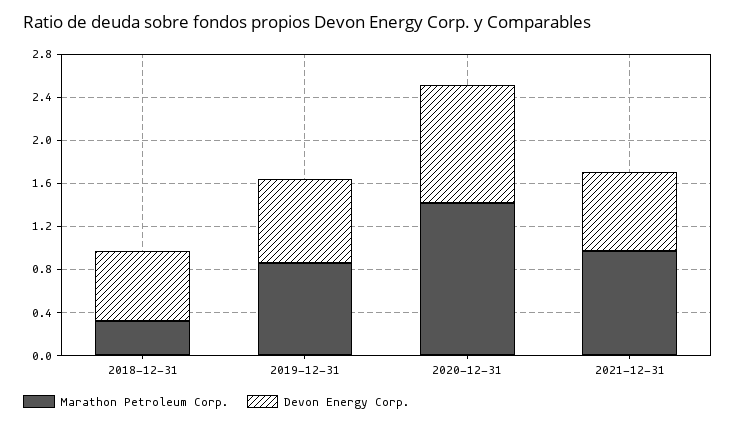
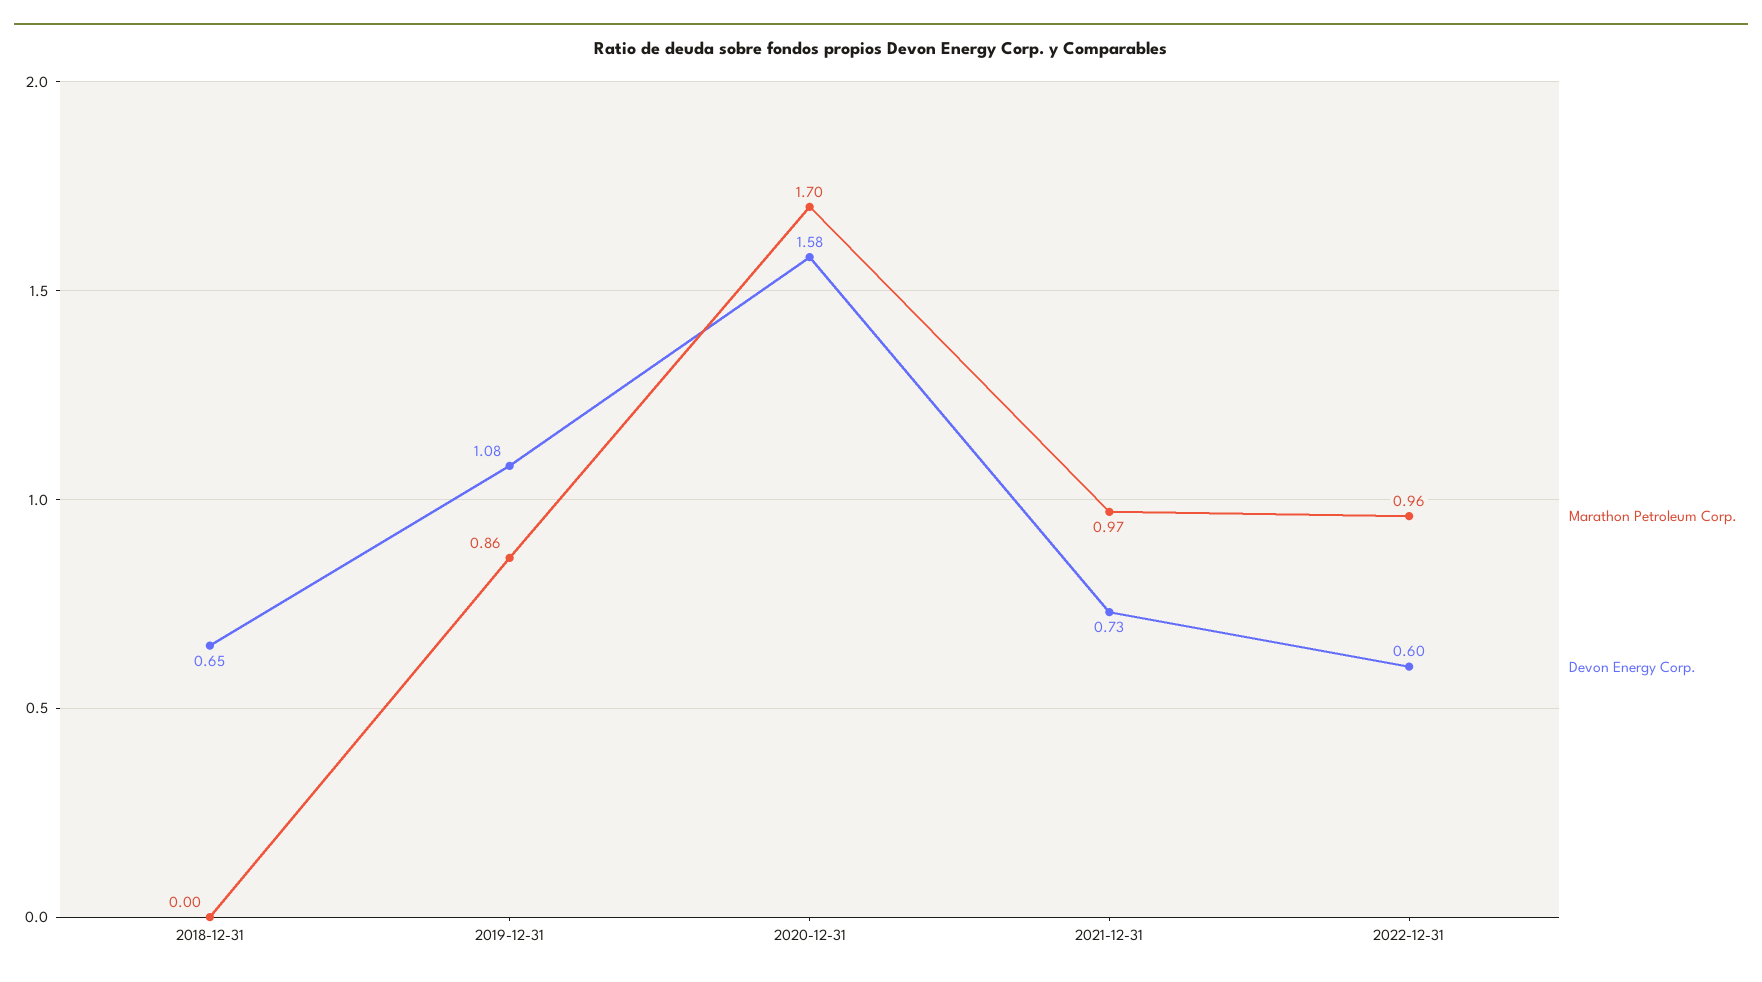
Marathon Petroleum Corp., 2018-12-31: 0.3 -> 0
Devon Energy Corp., 2019-12-31: 0.8 -> 1.08
Marathon Petroleum Corp., 2020-12-31: 1.4 -> 1.7
Devon Energy Corp., 2020-12-31: 1.1 -> 1.58
Marathon Petroleum Corp., 2022-12-31: none -> 0.96
Devon Energy Corp., 2022-12-31: none -> 0.6

